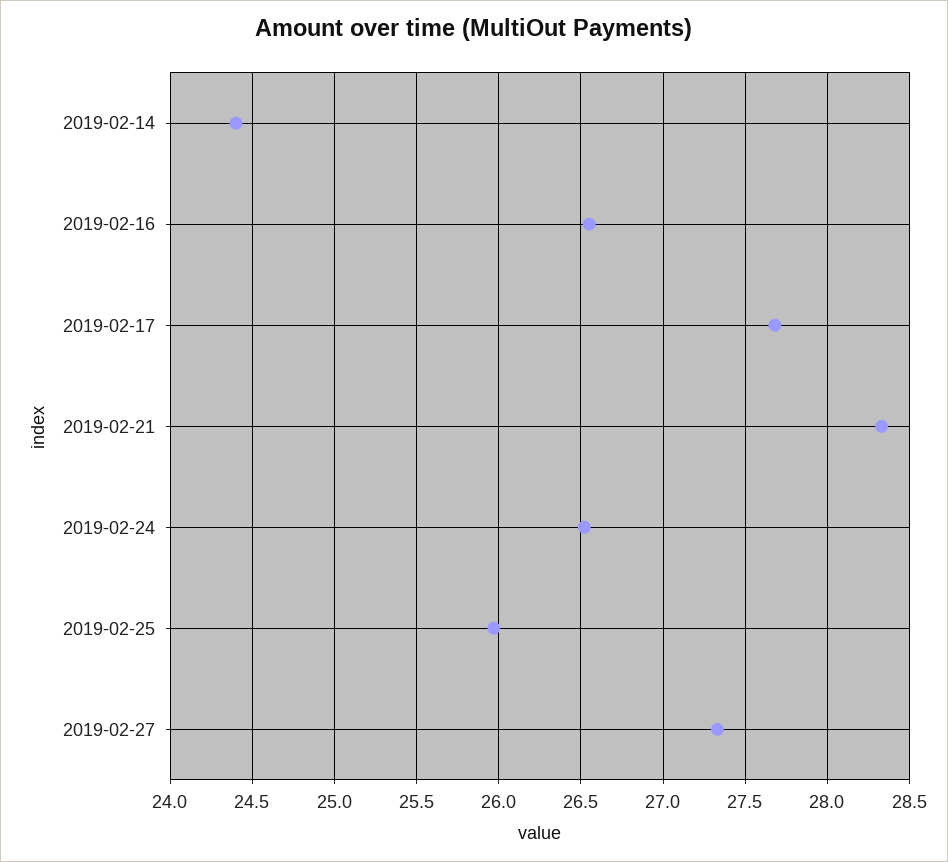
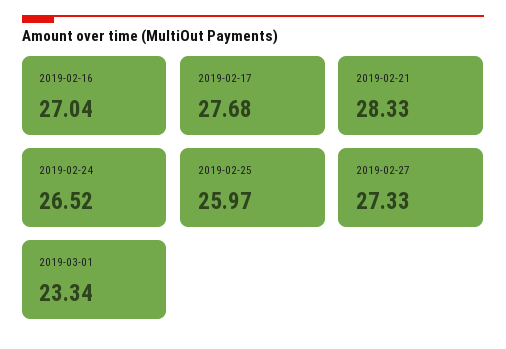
2019-02-14: 24.4 -> none
2019-02-16: 26.55 -> 27.04
2019-03-01: none -> 23.34

